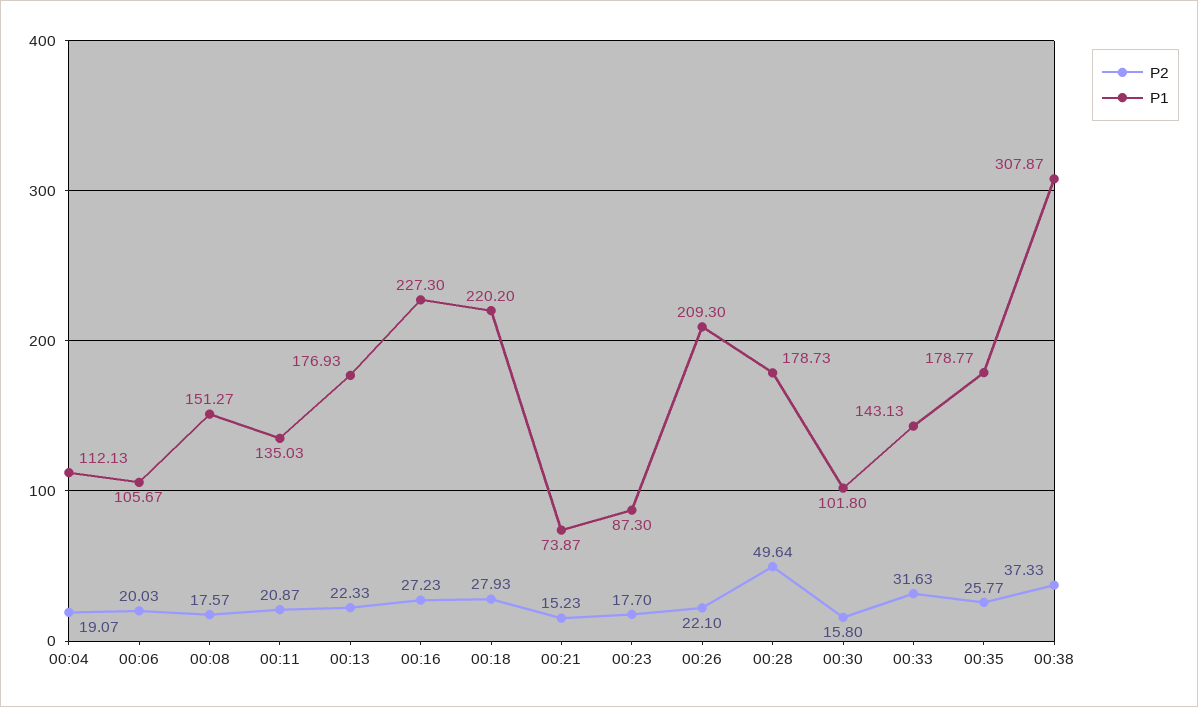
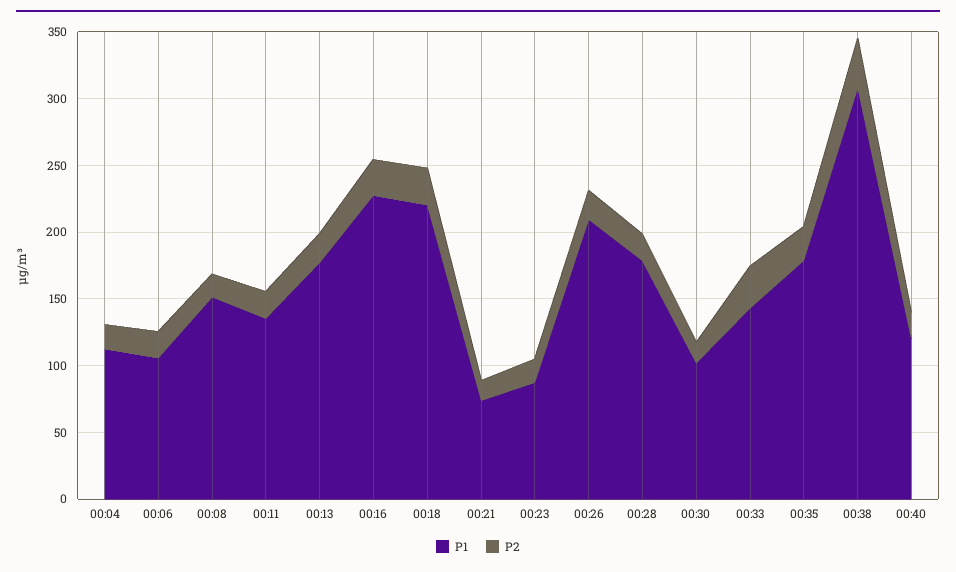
P2, 00:28: 49.64 -> 20
P1, 00:40: none -> 120
P2, 00:40: none -> 20

